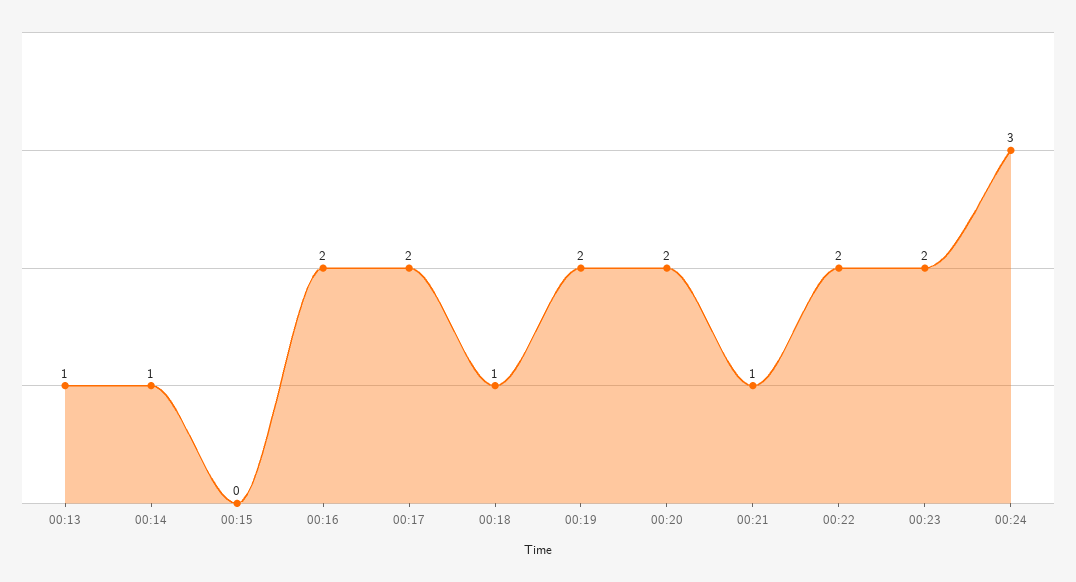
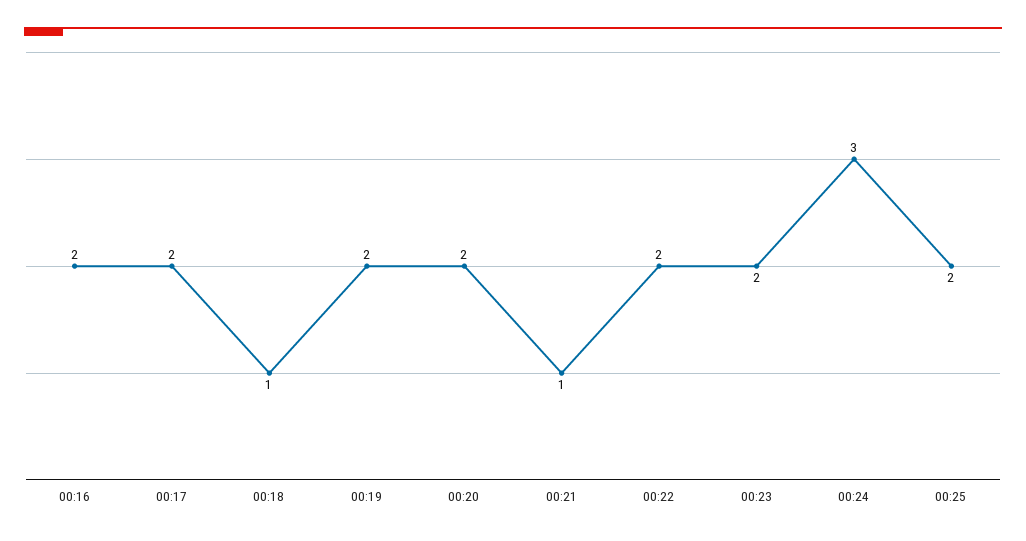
00:13: 1 -> none
00:14: 1 -> none
00:15: 0 -> none
00:25: none -> 2

